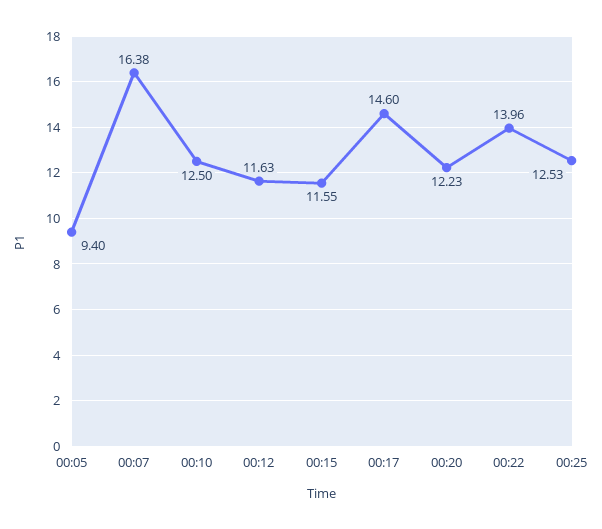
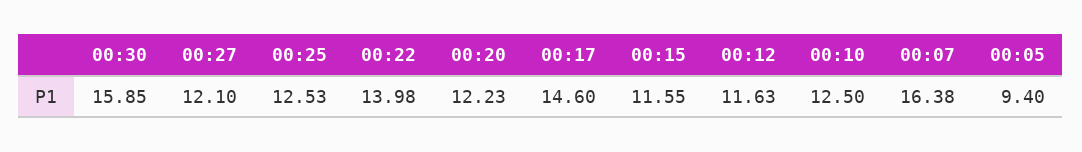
00:22: 13.96 -> 13.98
00:30: none -> 15.85
00:27: none -> 12.1

